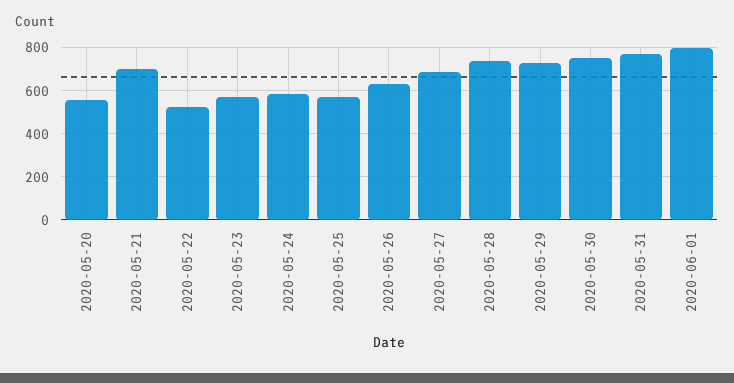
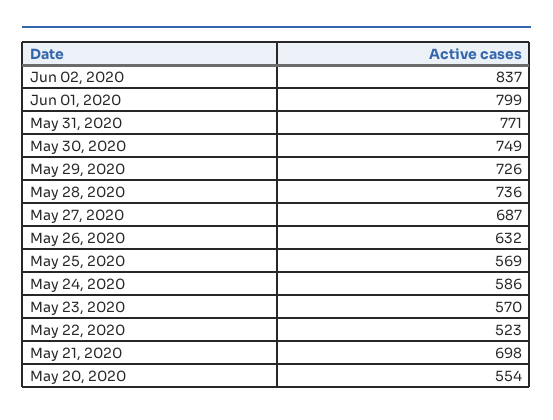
Jun 02, 2020: none -> 837

